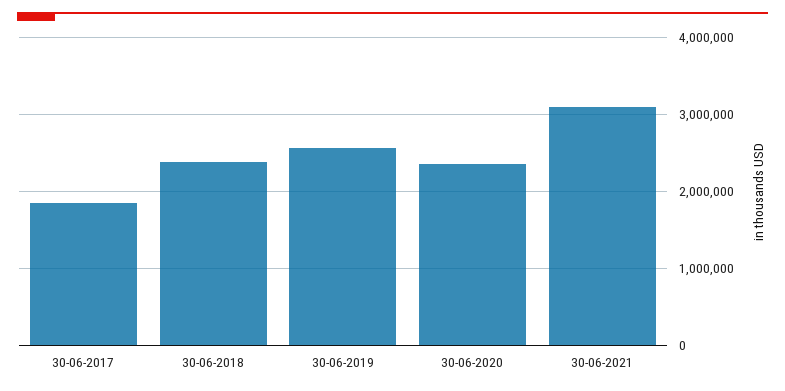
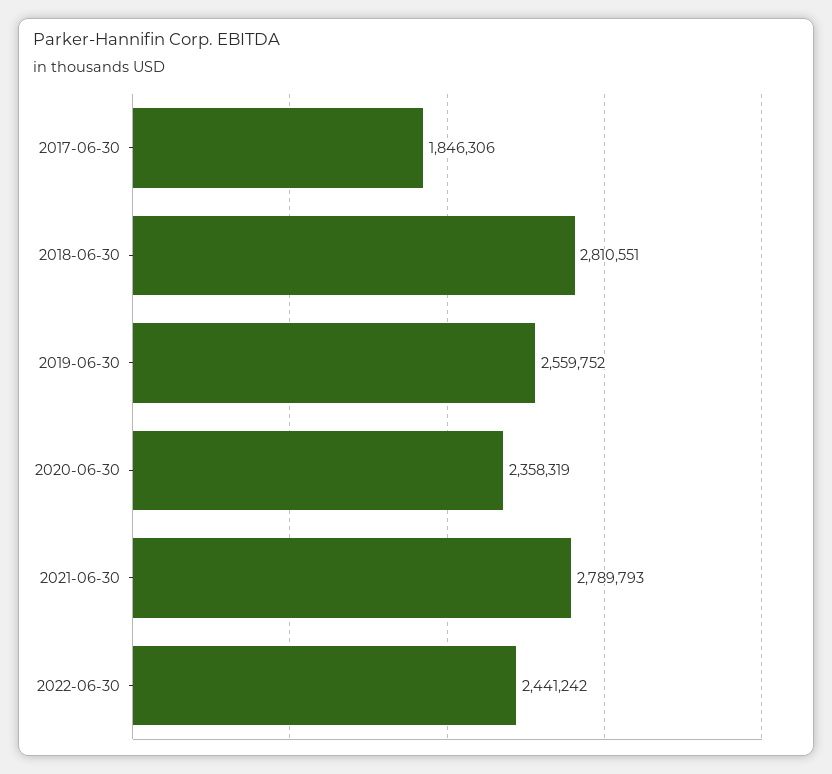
30-06-2018: 2400000 -> 2810551
30-06-2021: 3100000 -> 2789793
2022-06-30: none -> 2441242

